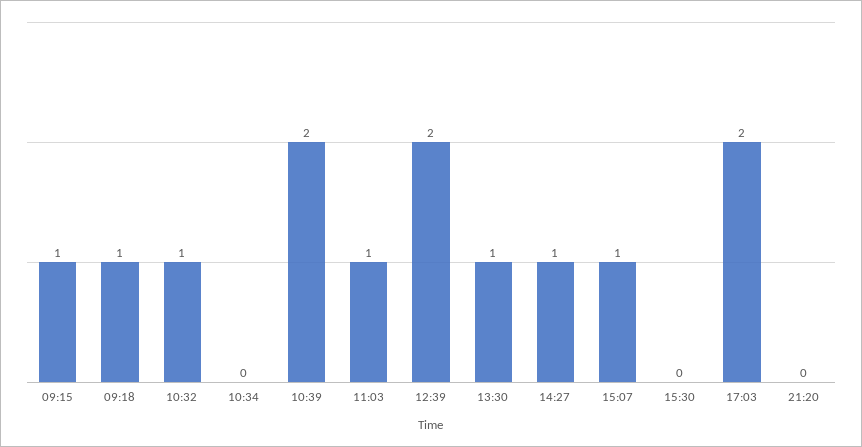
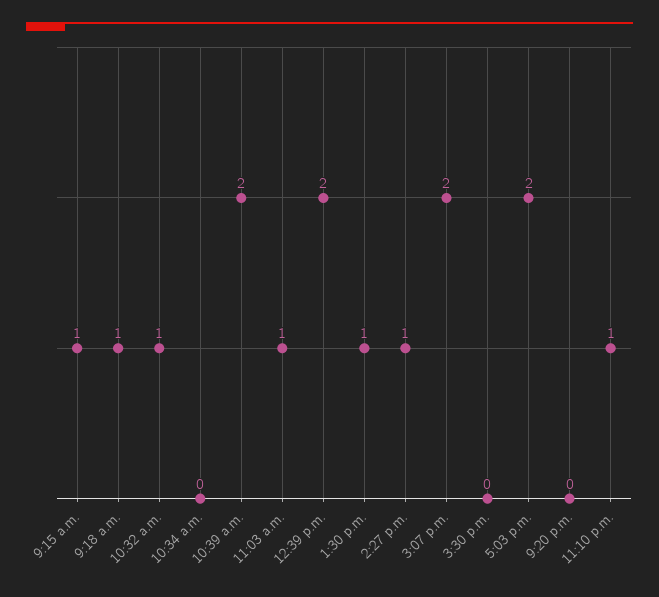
15:07: 1 -> 2
11:10 p.m.: none -> 1

